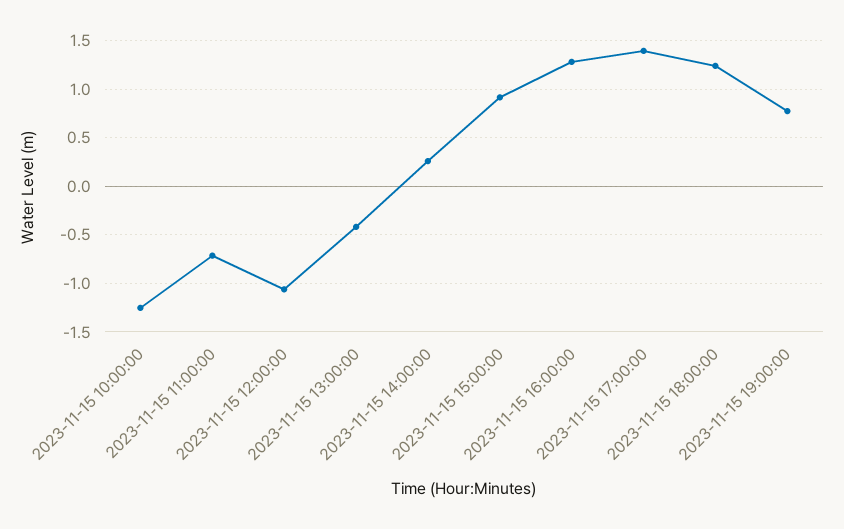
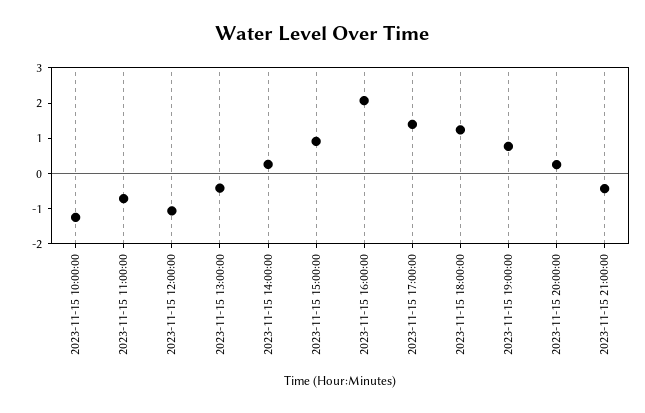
2023-11-15 16:00:00: 1.3 -> 2
2023-11-15 20:00:00: none -> 0.25
2023-11-15 21:00:00: none -> -0.5

